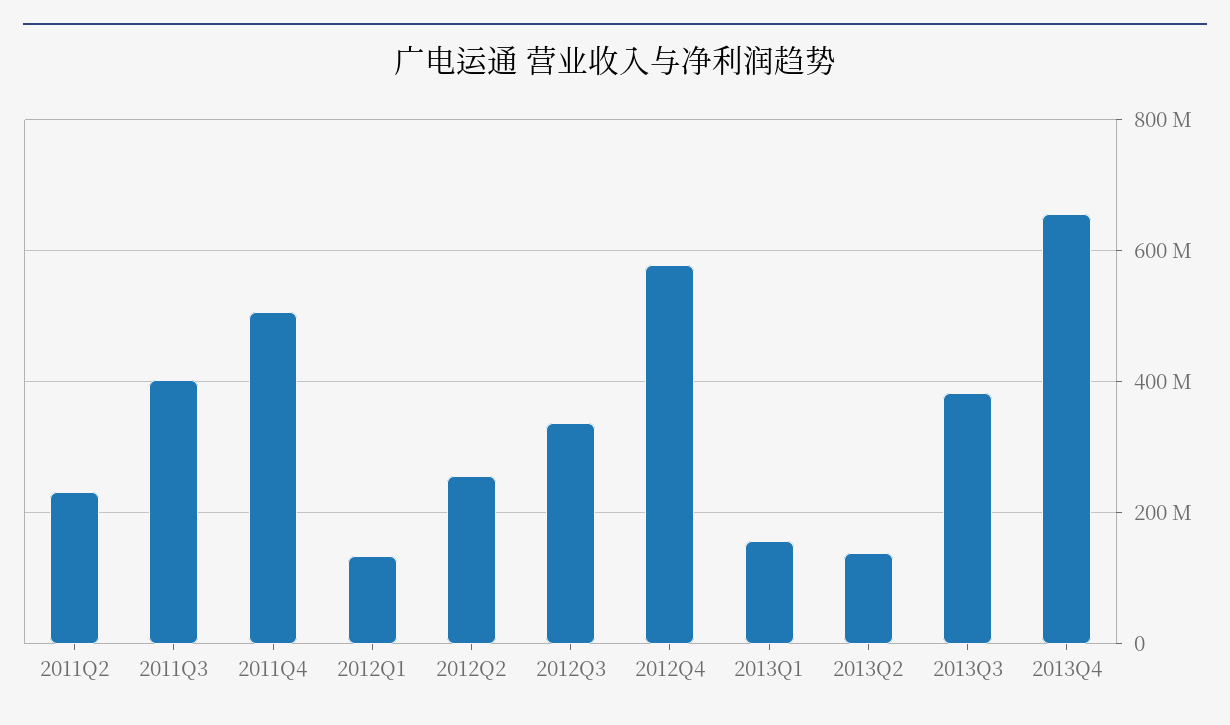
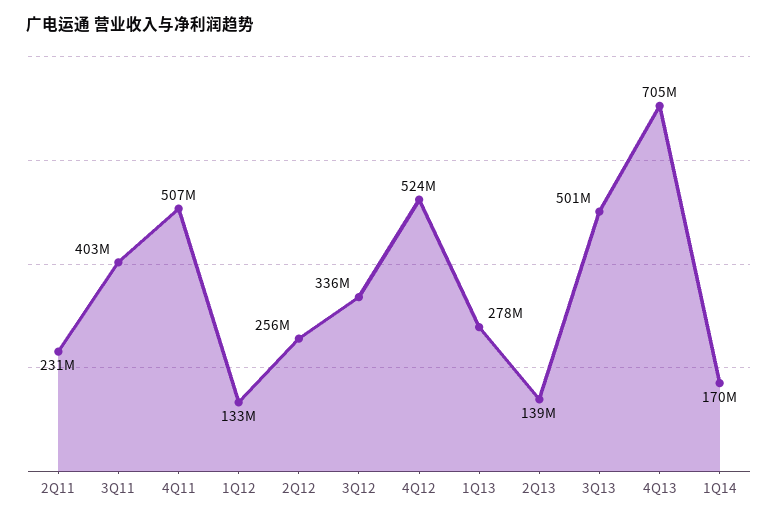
2012Q4: 580000000 -> 524000000
2013Q1: 160000000 -> 278000000
2013Q3: 380000000 -> 501000000
2013Q4: 660000000 -> 705000000
1Q14: none -> 170000000

